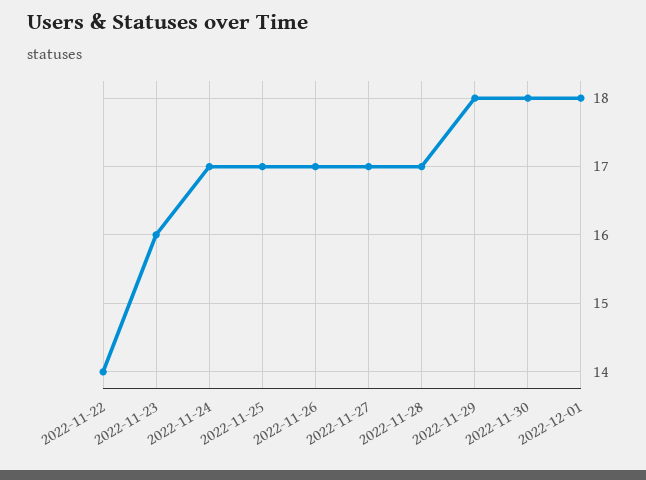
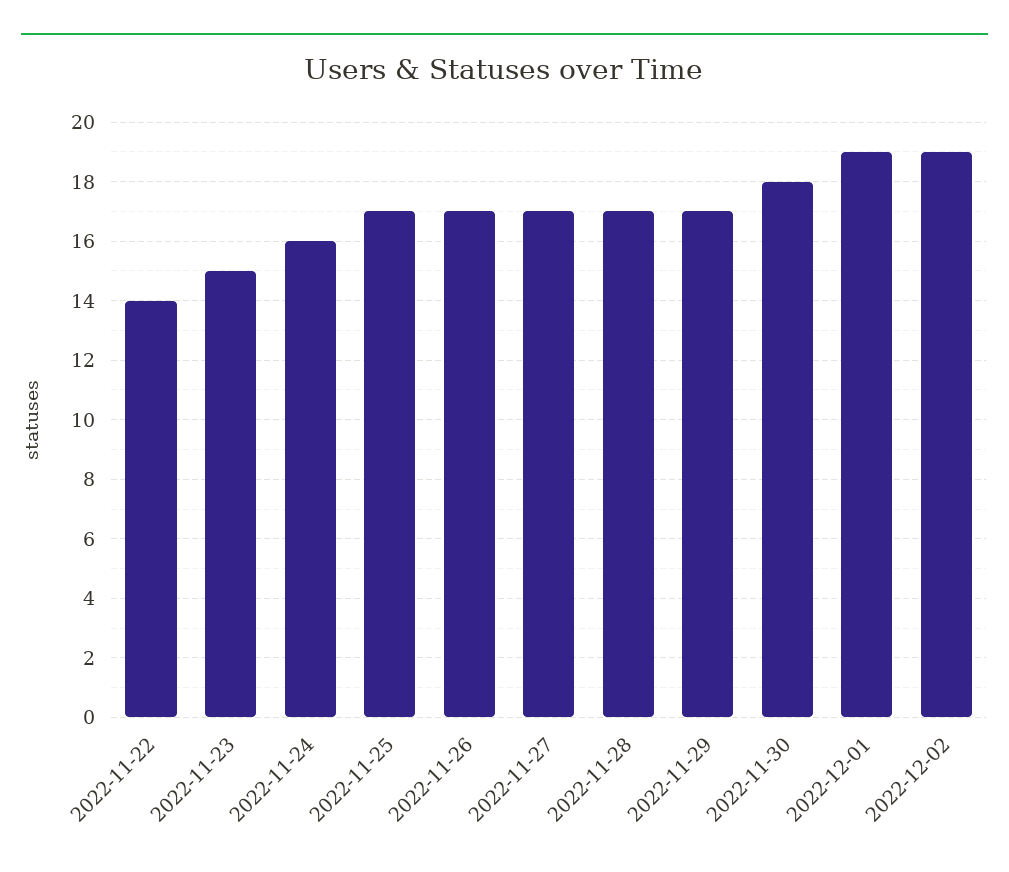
2022-11-23: 16 -> 15
2022-11-24: 17 -> 16
2022-11-29: 18 -> 17
2022-12-01: 18 -> 19
2022-12-02: none -> 19

